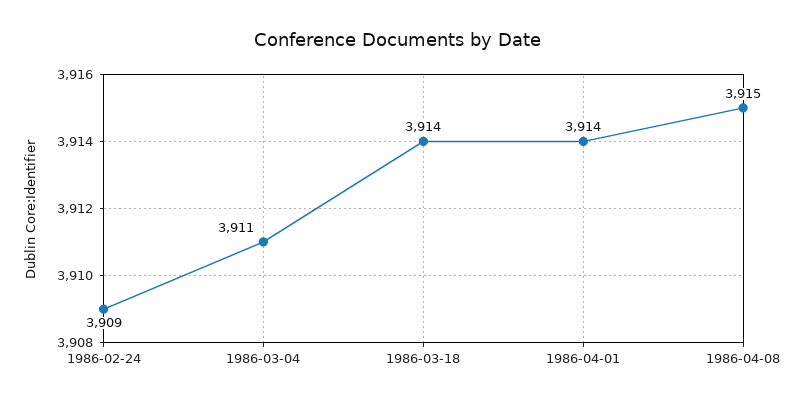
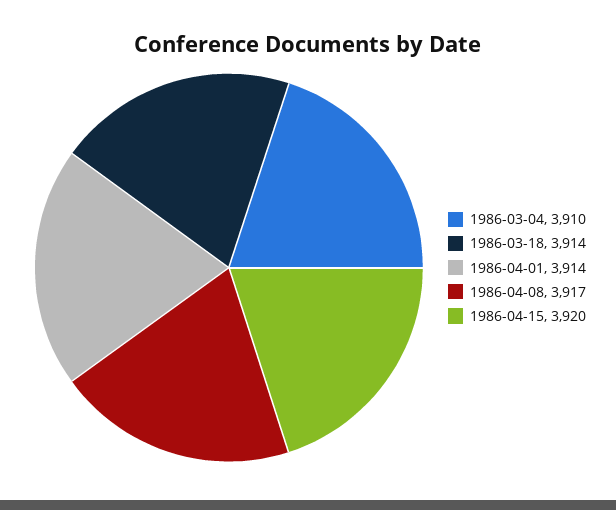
1986-02-24: 3909 -> none
1986-03-04: 3911 -> 3910
1986-04-08: 3915 -> 3917
1986-04-15: none -> 3920

